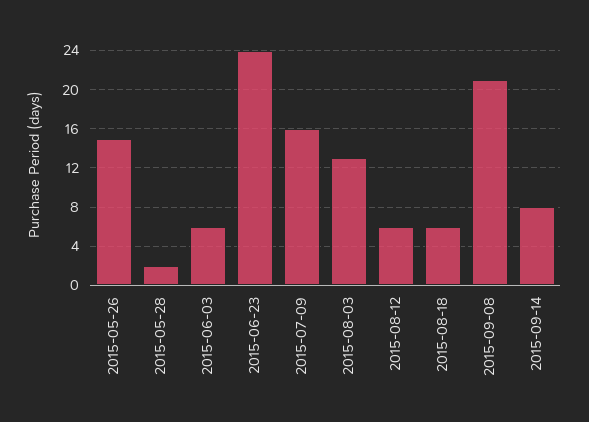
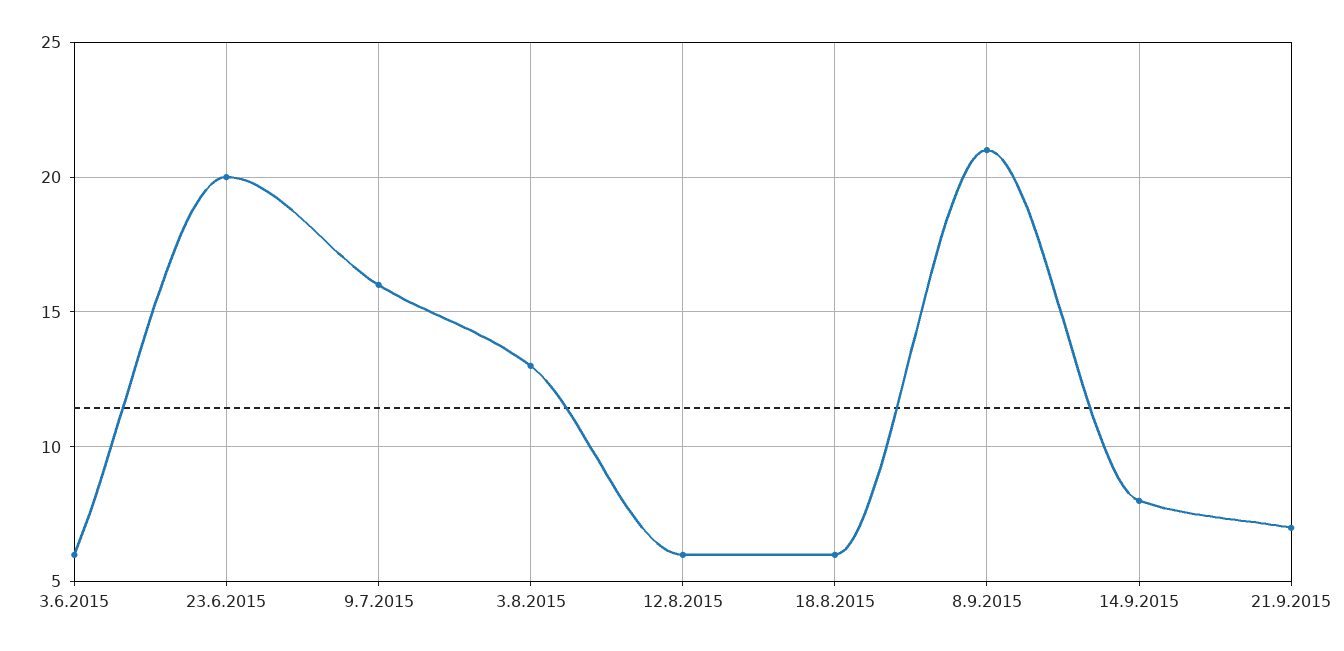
2015-05-26: 15 -> none
2015-05-28: 2 -> none
2015-06-23: 24 -> 20
21.9.2015: none -> 7

